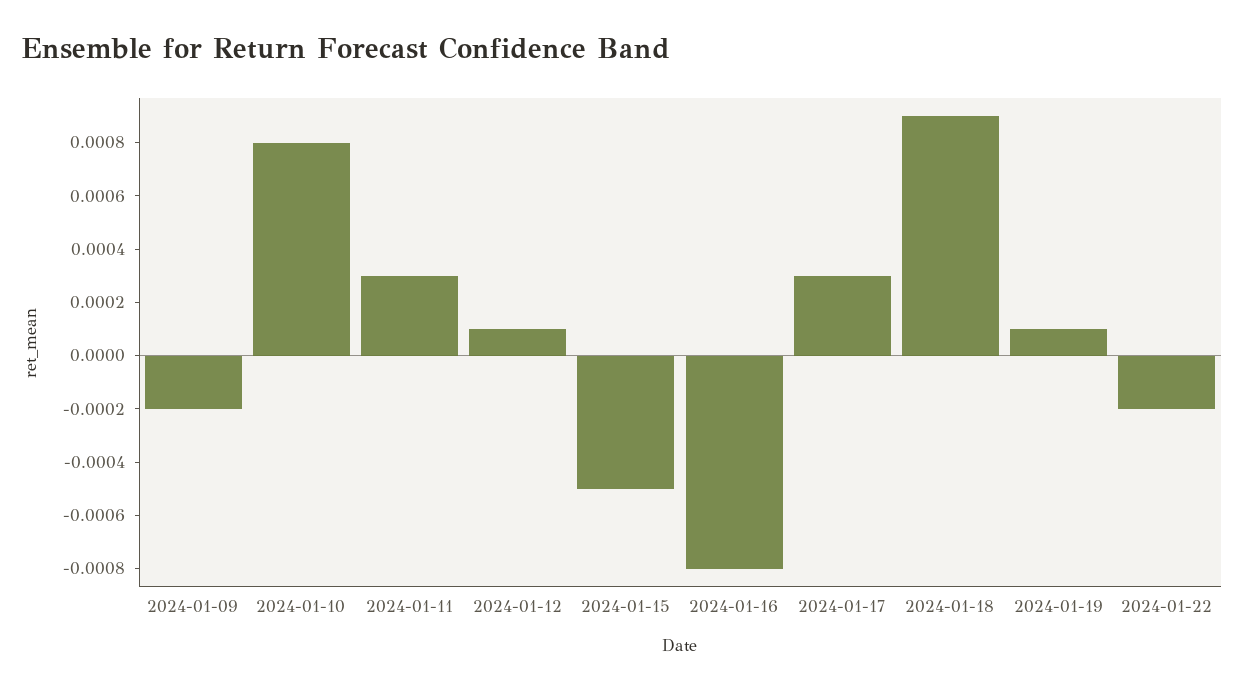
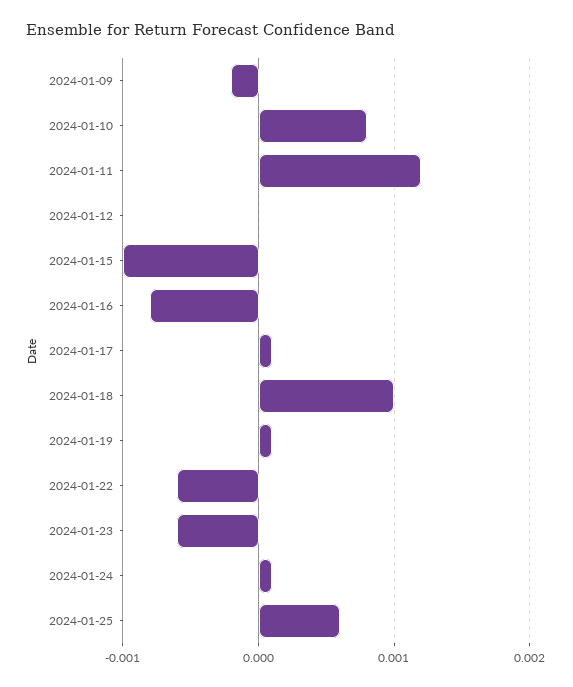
2024-01-11: 0.0003 -> 0.0012
2024-01-12: 0.0001 -> 0
2024-01-15: -0.0005 -> -0.001
2024-01-17: 0.0003 -> 0.0001
2024-01-18: 0.0009 -> 0.001
2024-01-22: -0.0002 -> -0.0006
2024-01-23: none -> -0.0006
2024-01-24: none -> 0.0001
2024-01-25: none -> 0.0006

